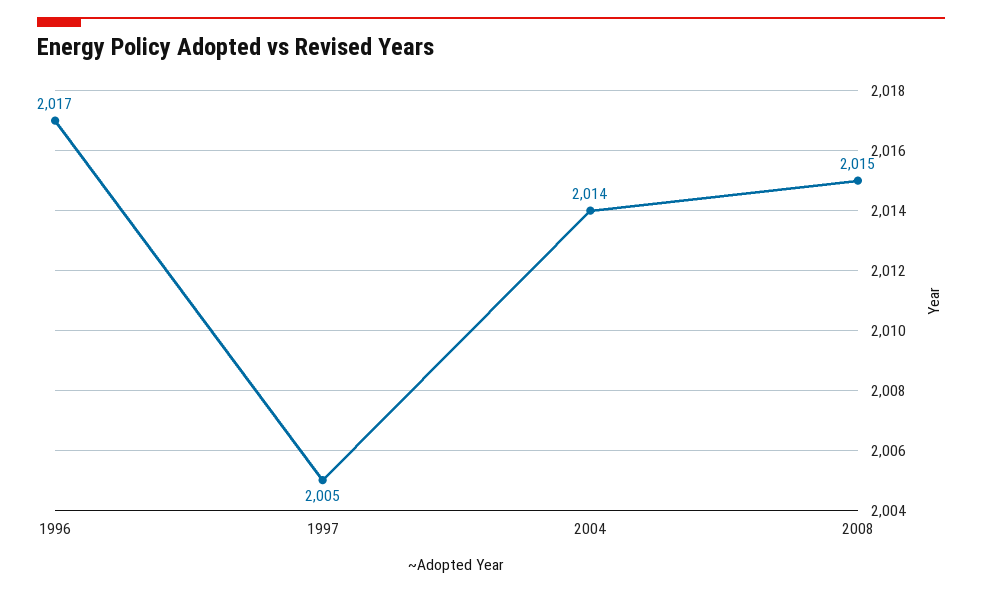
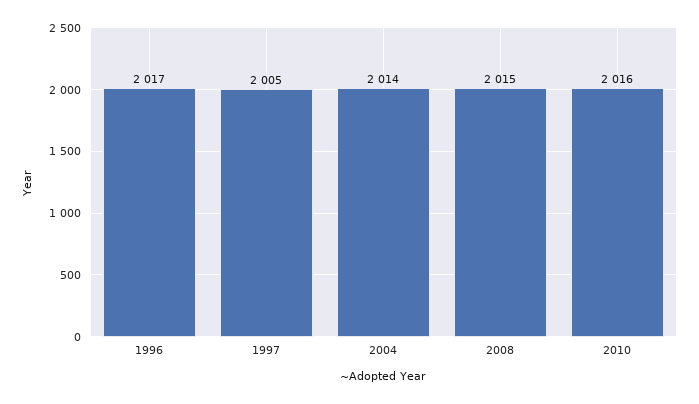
2010: none -> 2016

